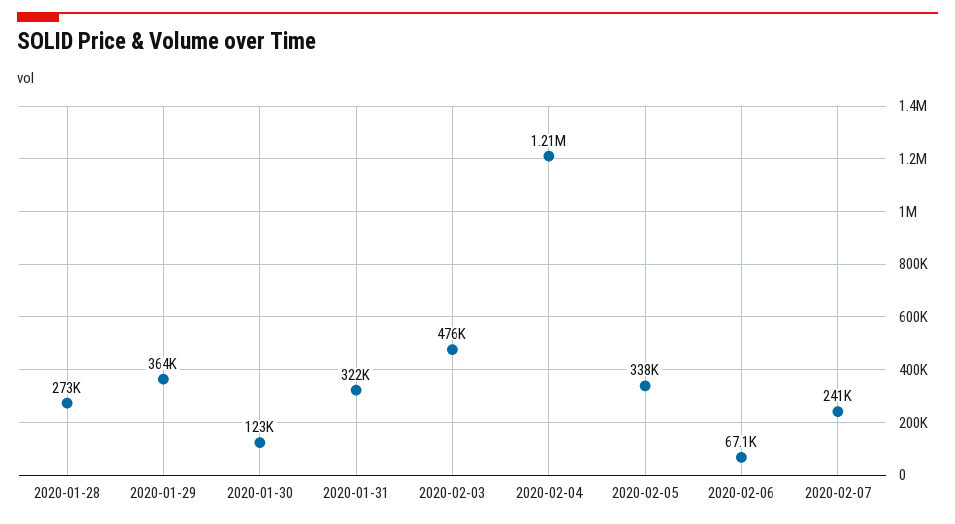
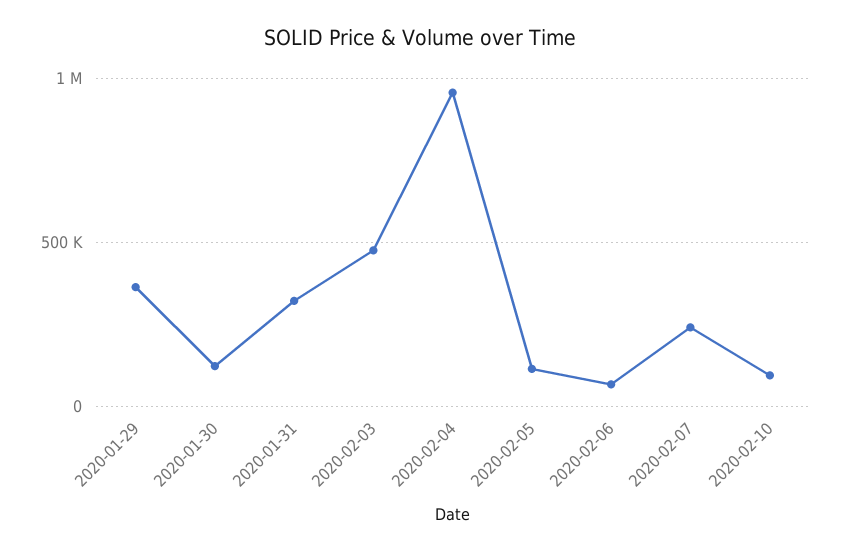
2020-01-28: 273000 -> none
2020-02-04: 1210000 -> 950000
2020-02-05: 338000 -> 100000
2020-02-10: none -> 100000

